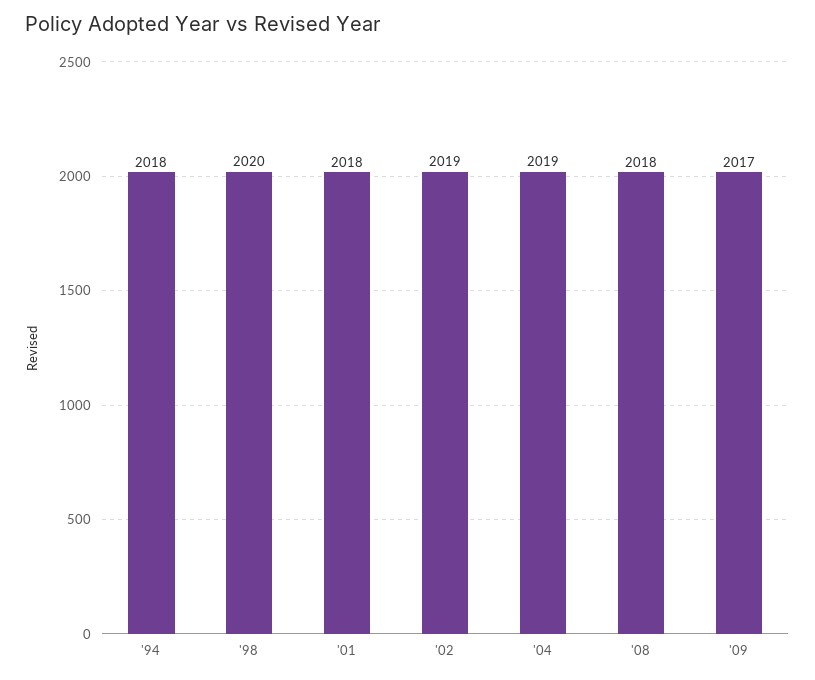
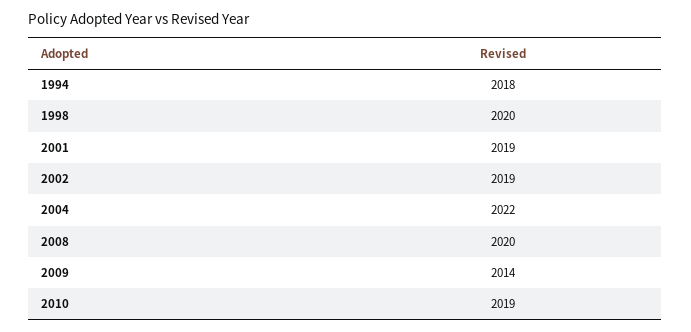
'01: 2018 -> 2019
'04: 2019 -> 2022
'08: 2018 -> 2020
'09: 2017 -> 2014
2010: none -> 2019

